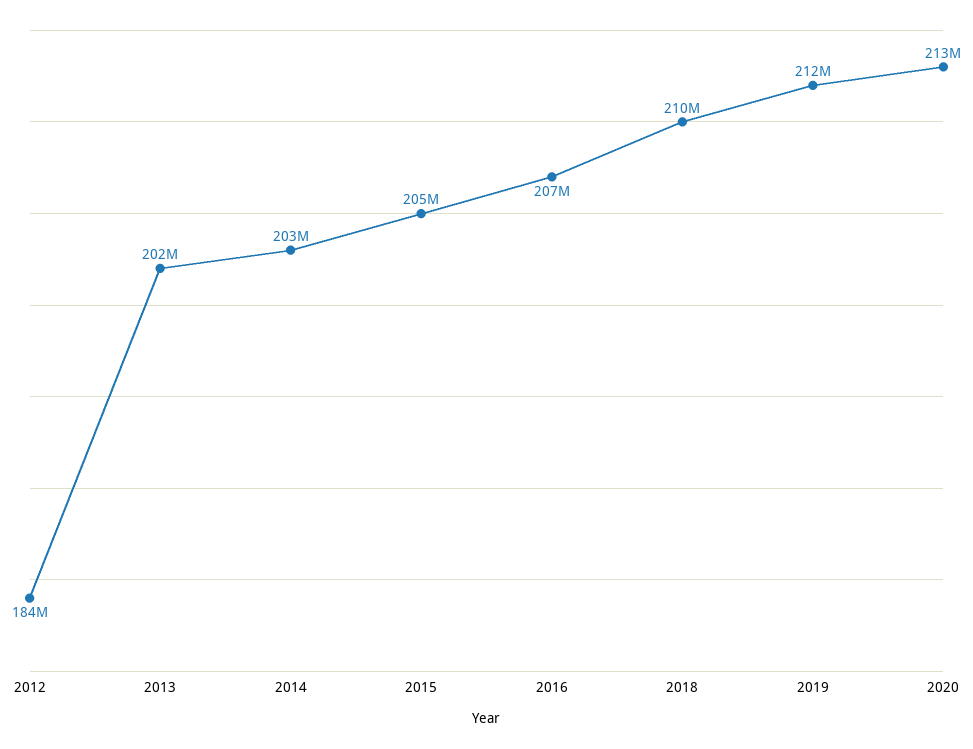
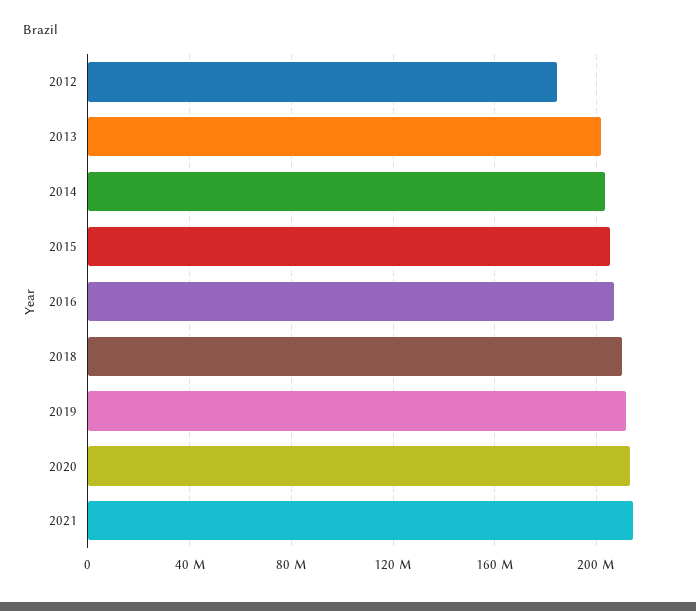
2021: none -> 215000000

